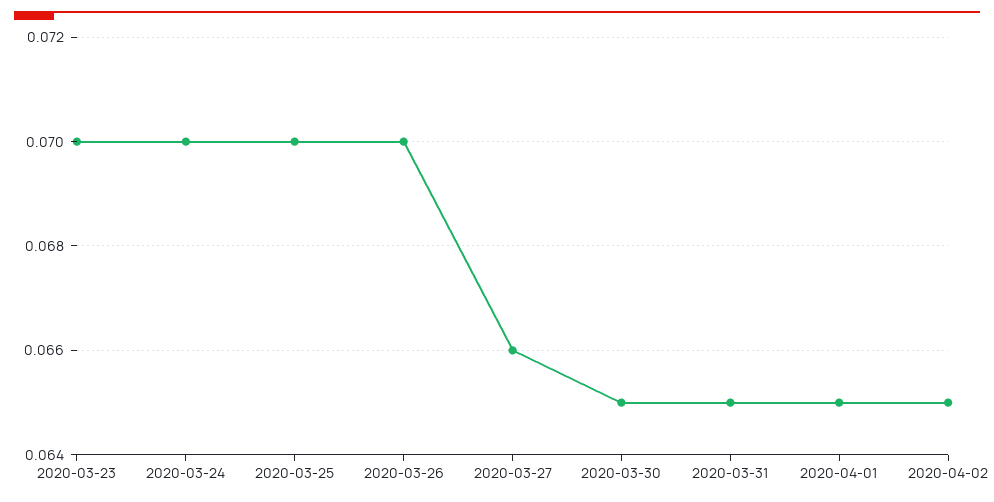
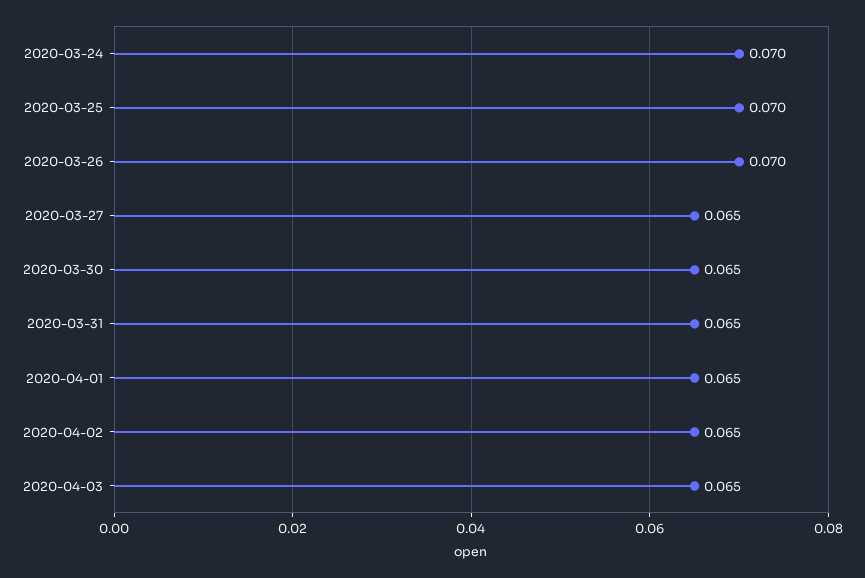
2020-03-23: 0.07 -> none
2020-03-27: 0.066 -> 0.065
2020-04-03: none -> 0.065

